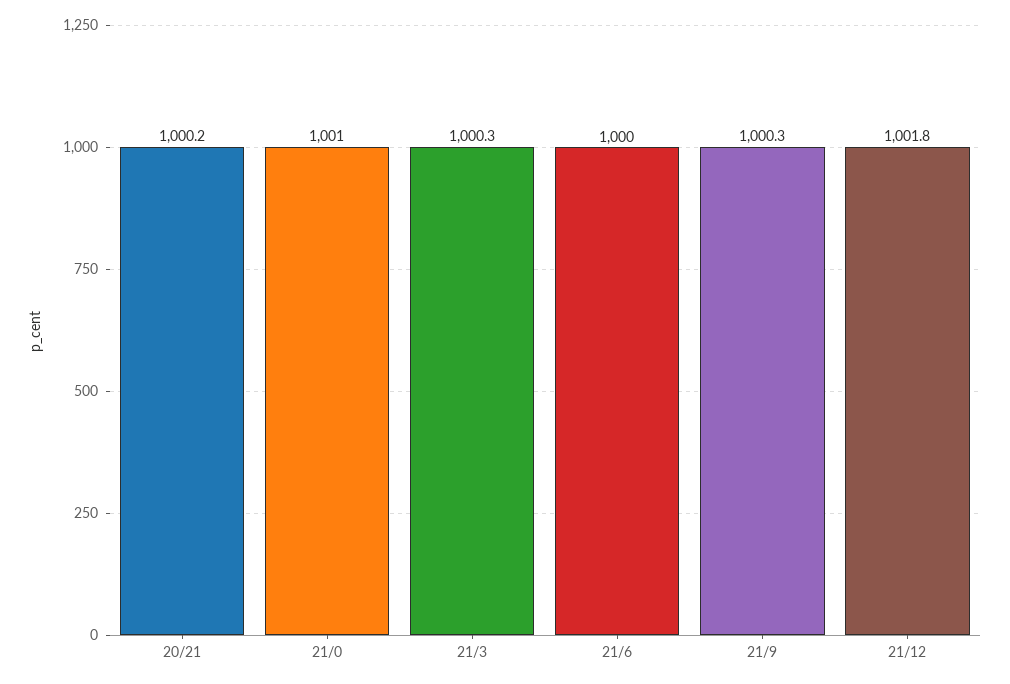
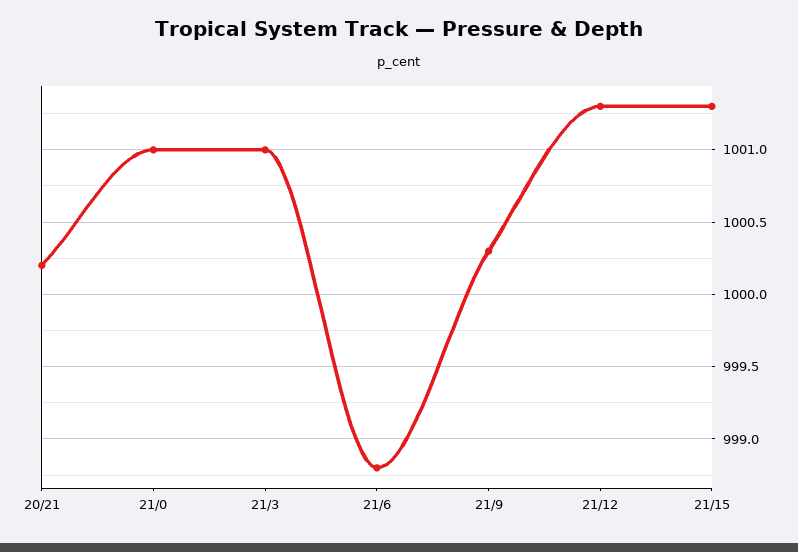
21/3: 1000.3 -> 1001
21/6: 1000 -> 998.8
21/12: 1001.8 -> 1001.3
21/15: none -> 1001.3

